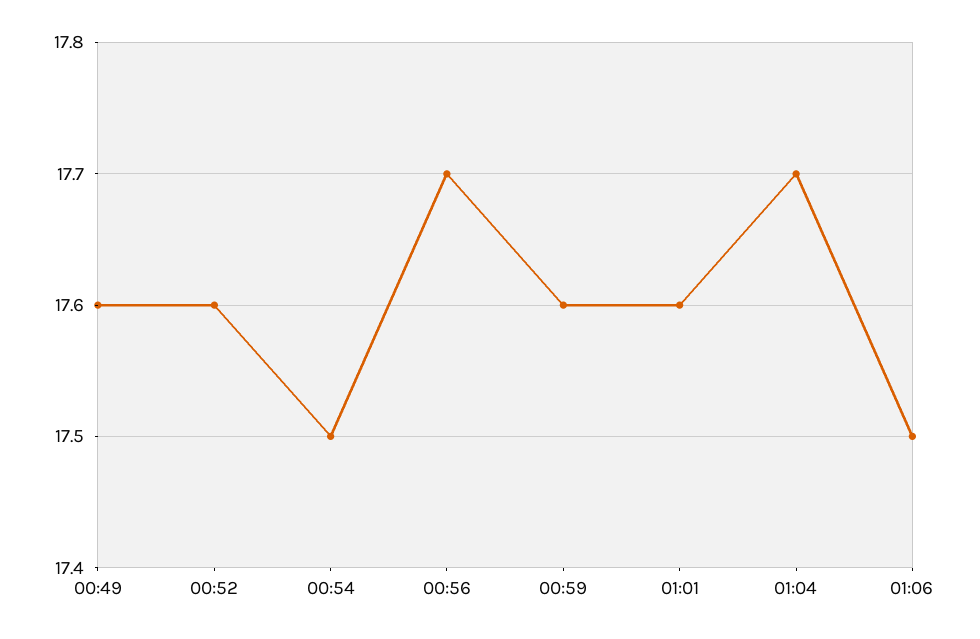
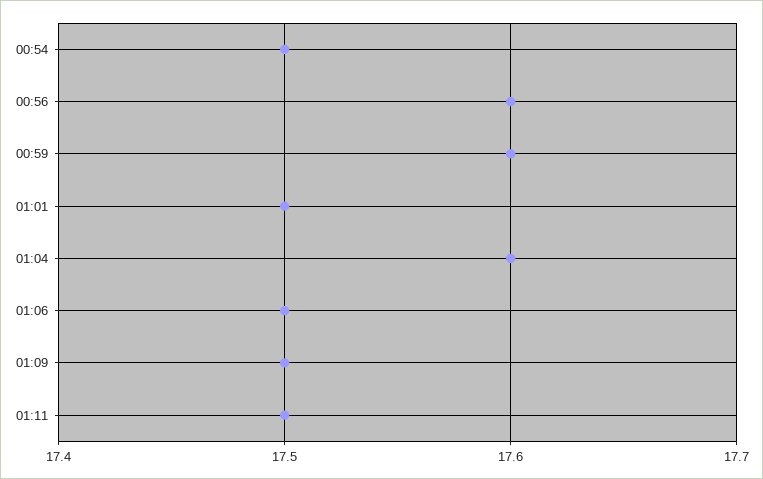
00:49: 17.6 -> none
00:52: 17.6 -> none
00:56: 17.7 -> 17.6
01:01: 17.6 -> 17.5
01:04: 17.7 -> 17.6
01:09: none -> 17.5
01:11: none -> 17.5

